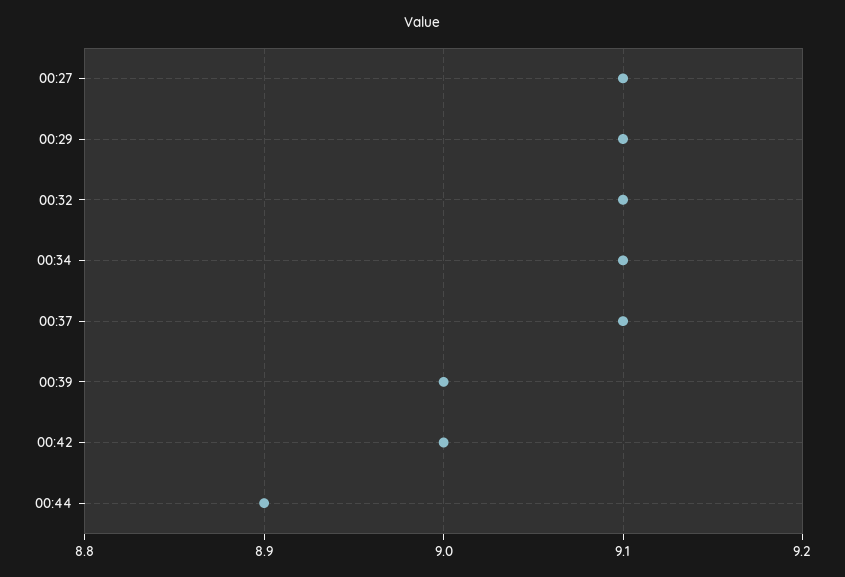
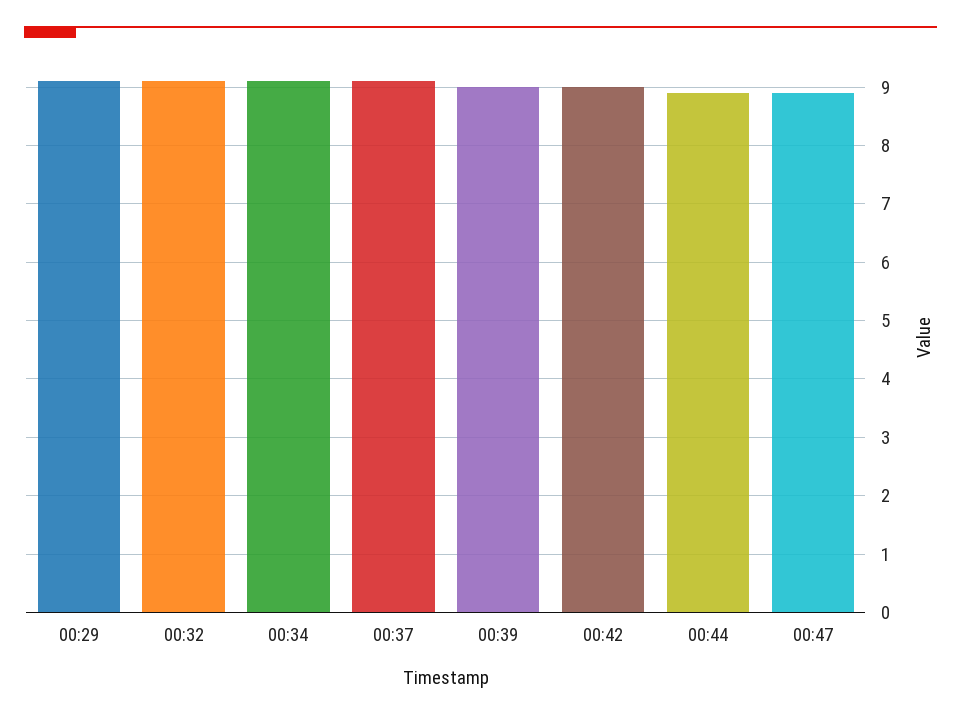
00:27: 9.1 -> none
00:47: none -> 9

